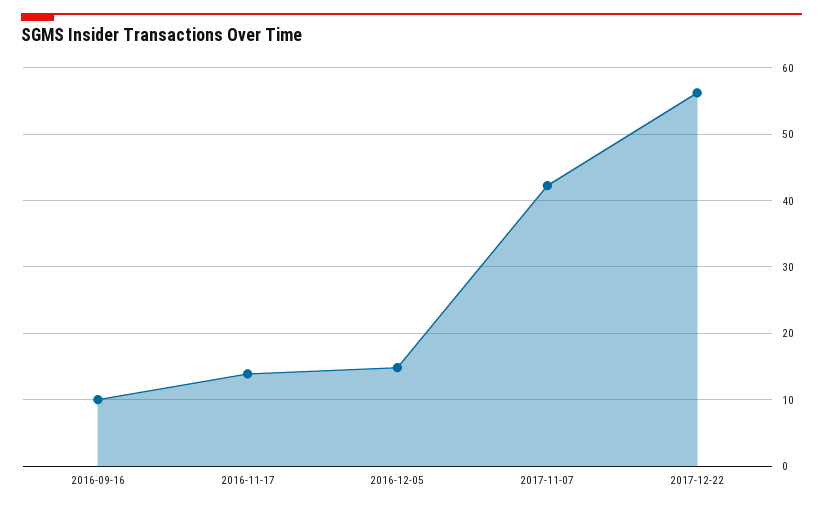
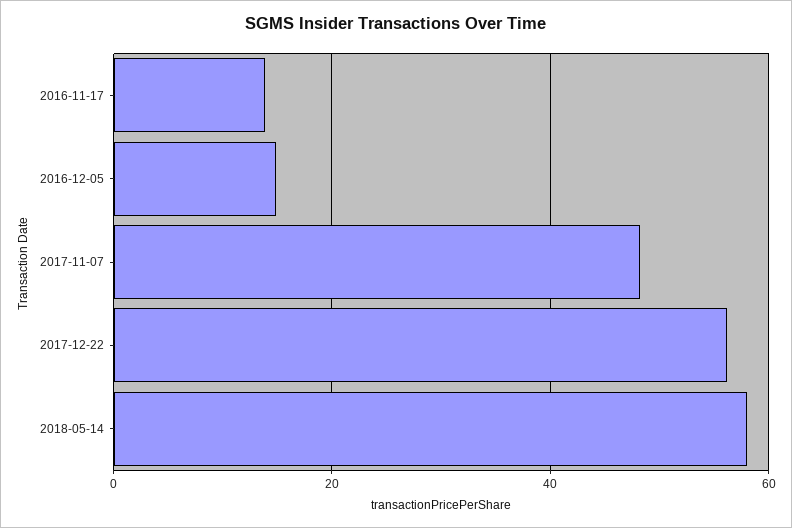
2016-09-16: 10 -> none
2017-11-07: 42 -> 48
2018-05-14: none -> 58

